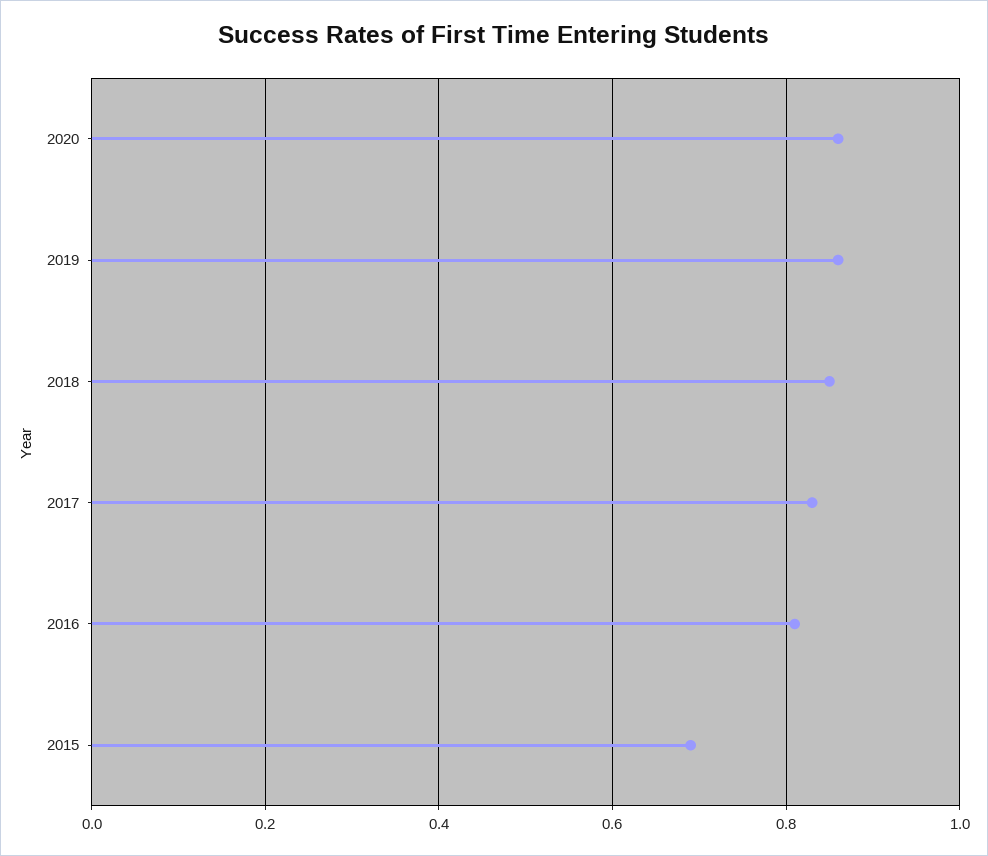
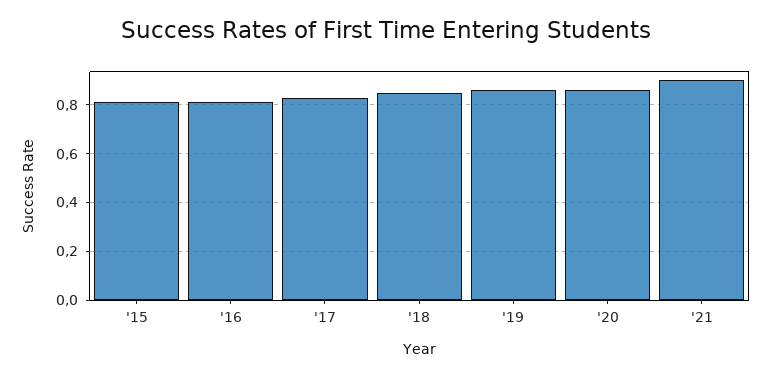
2015: 0.7 -> 0.8
'21: none -> 0.9

